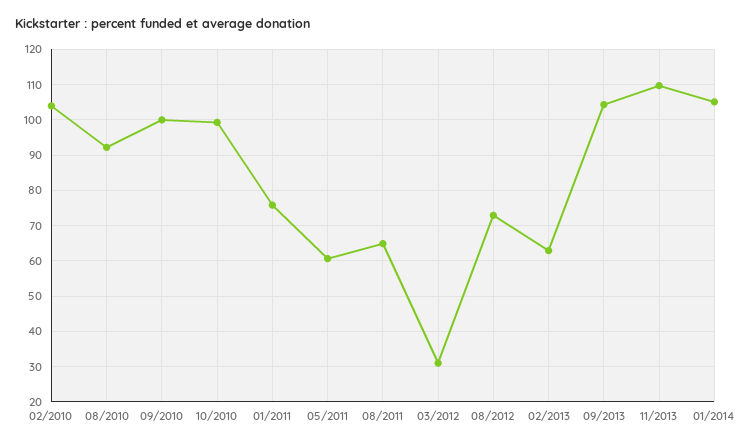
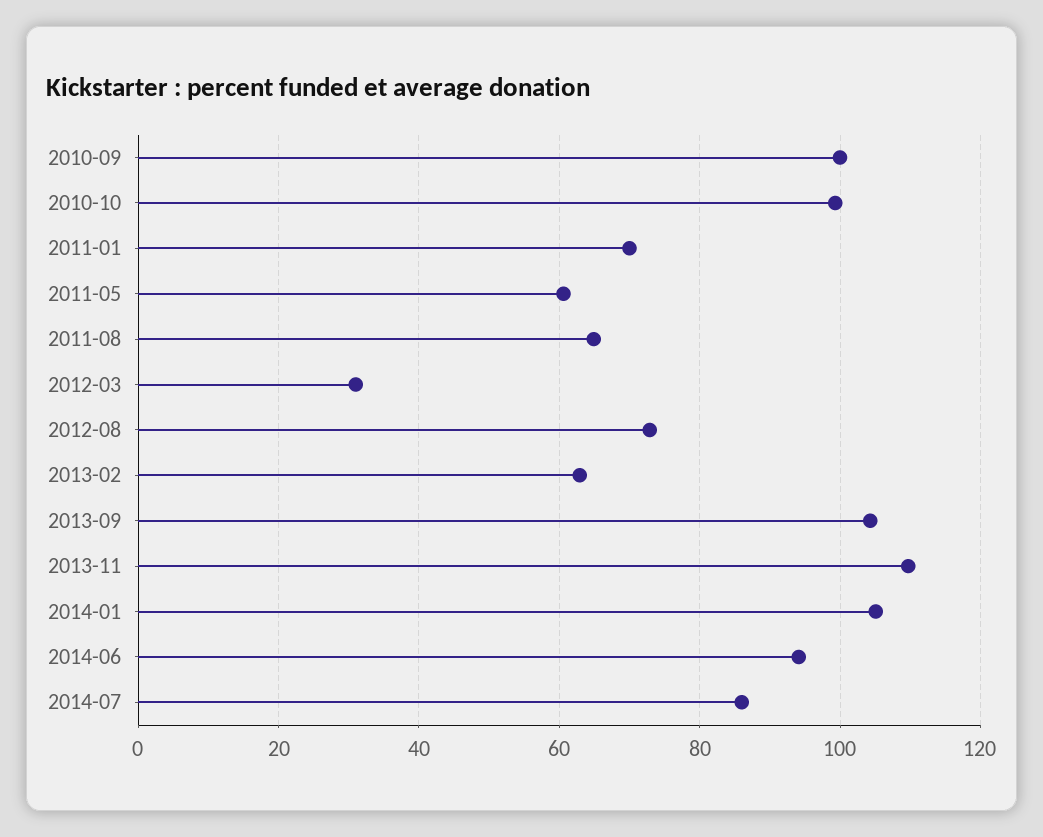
02/2010: 104 -> none
08/2010: 92 -> none
01/2011: 76 -> 70
2014-06: none -> 94
2014-07: none -> 86

